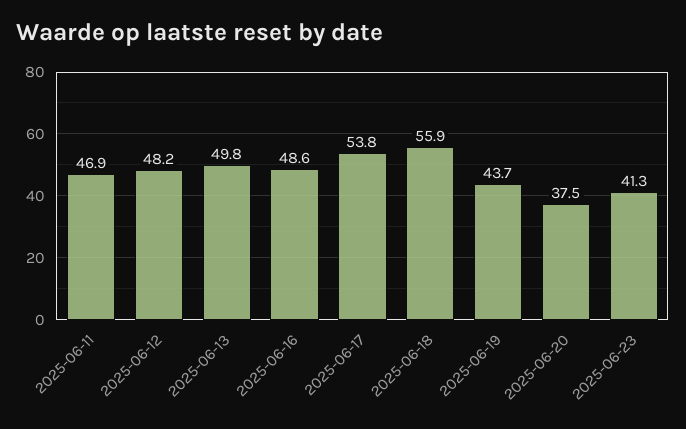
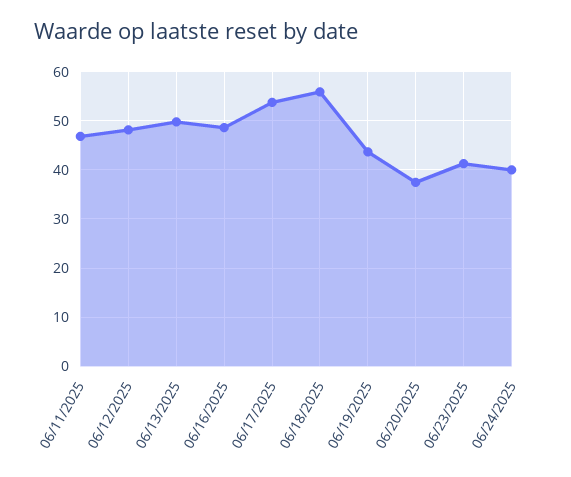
06/24/2025: none -> 40

